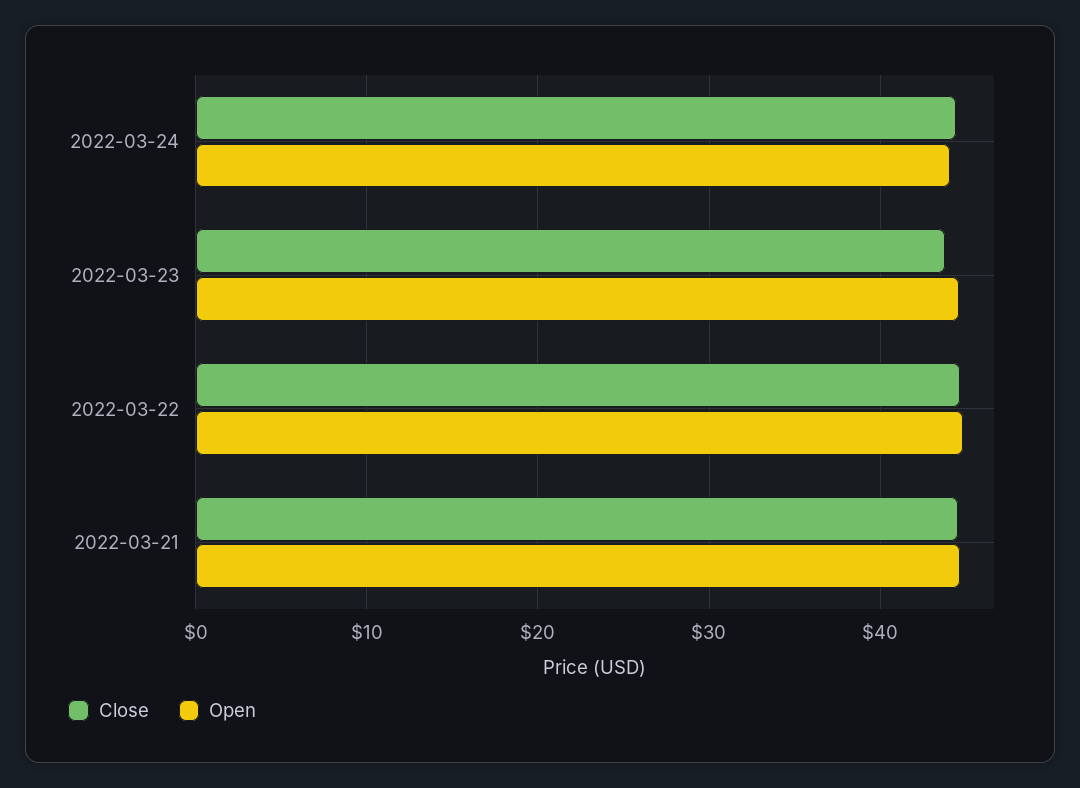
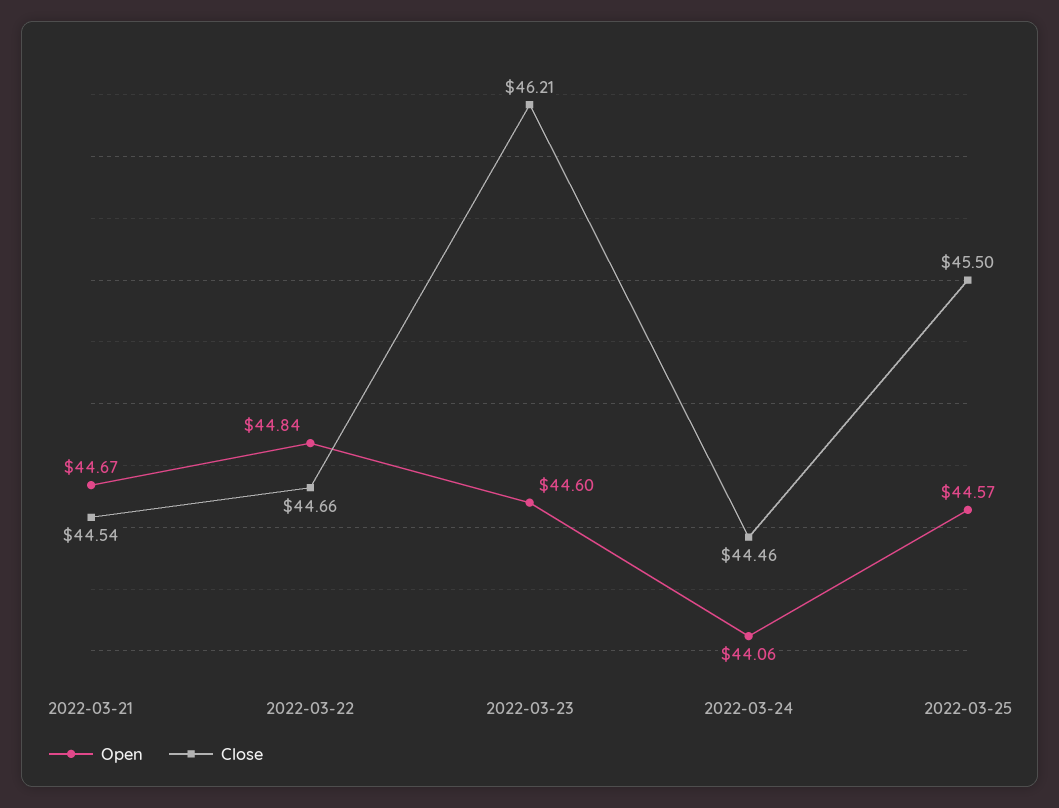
Close, 2022-03-23: 44 -> 46.21
Open, 2022-03-25: none -> 44.57
Close, 2022-03-25: none -> 45.5

